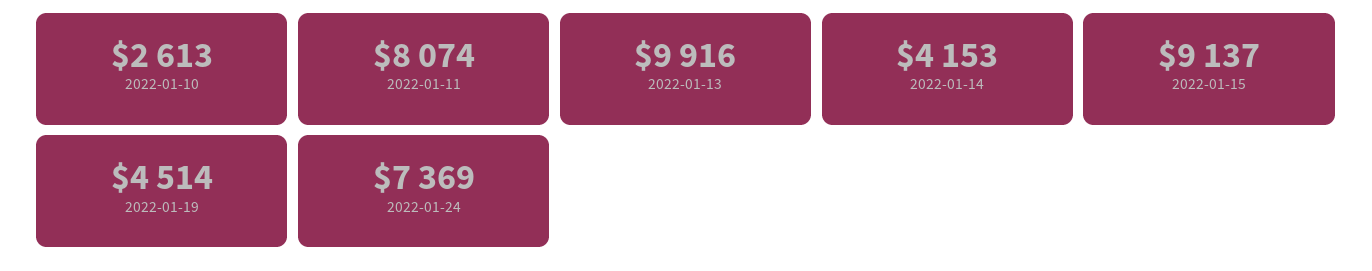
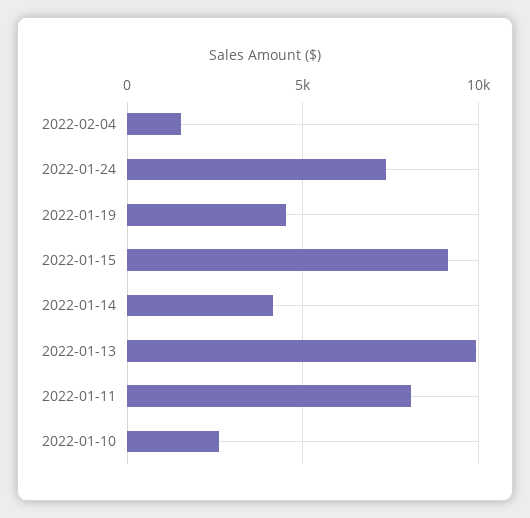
2022-02-04: none -> 1500

